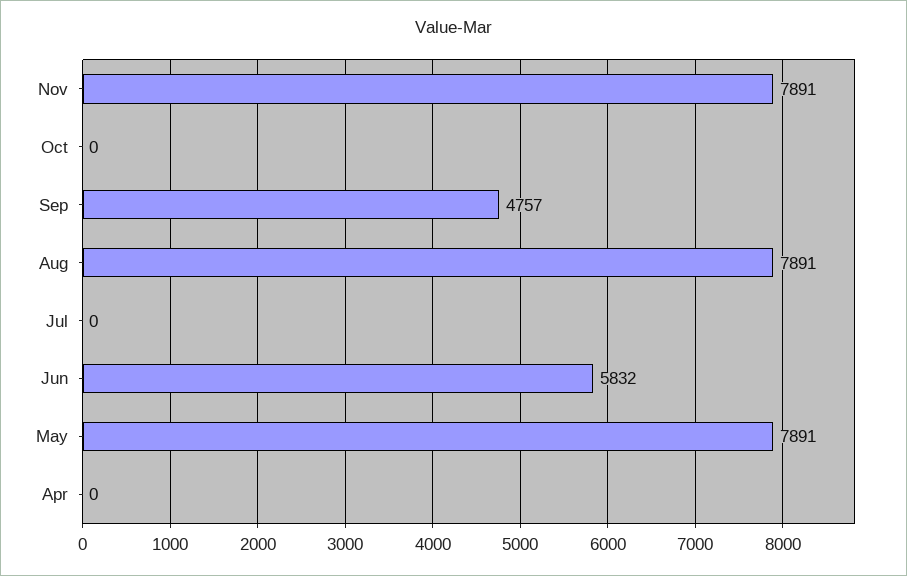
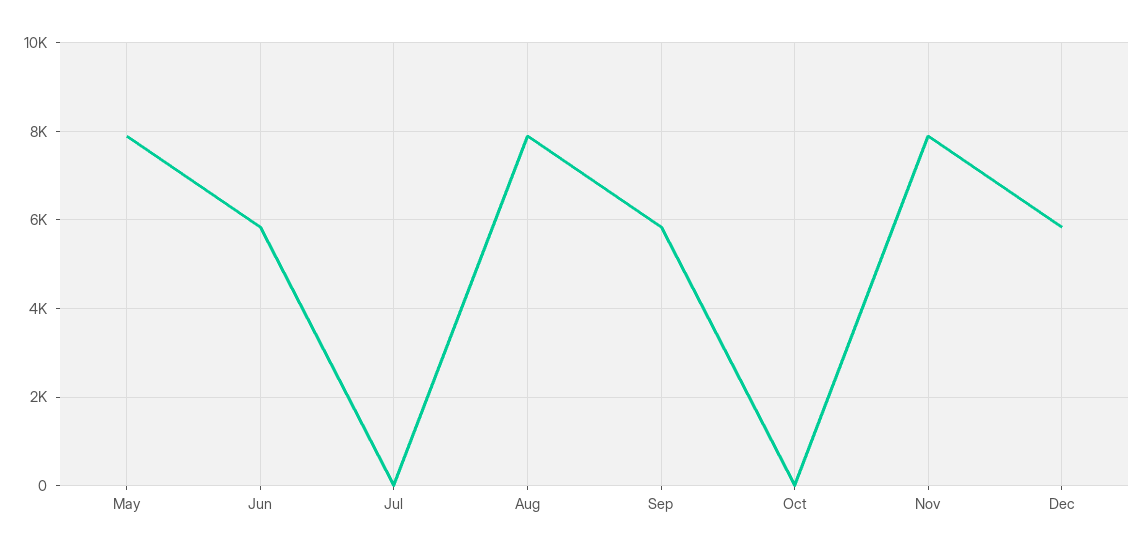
Sep: 4757 -> 5800
Apr: 0 -> none
Dec: none -> 5800

